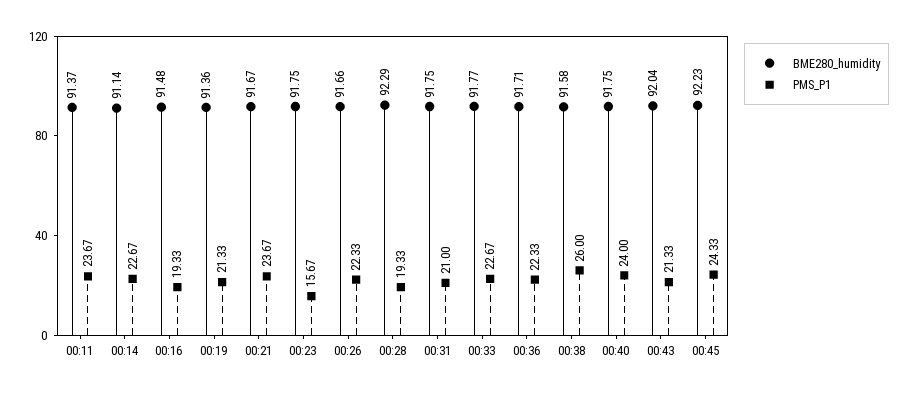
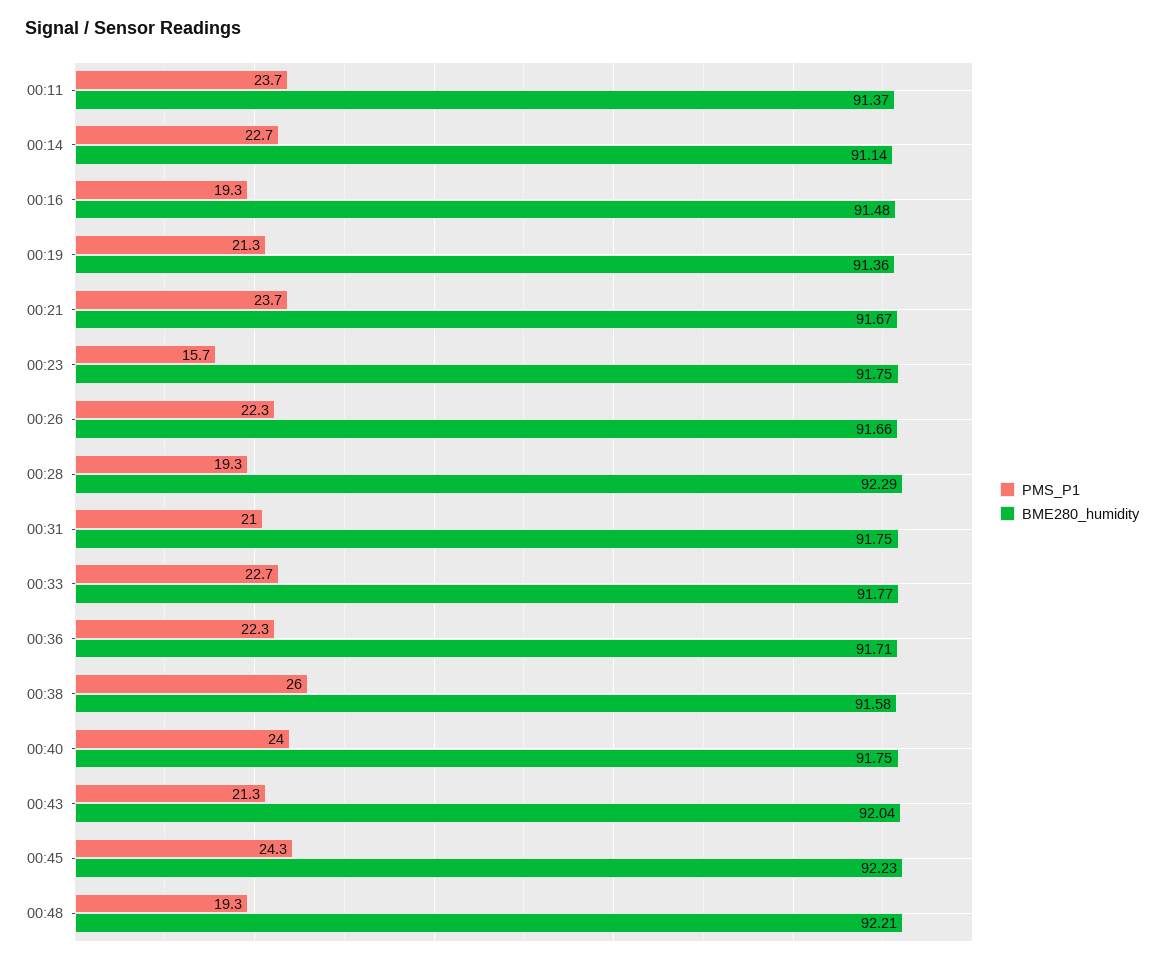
PMS_P1, 00:48: none -> 19.3
BME280_humidity, 00:48: none -> 92.21

